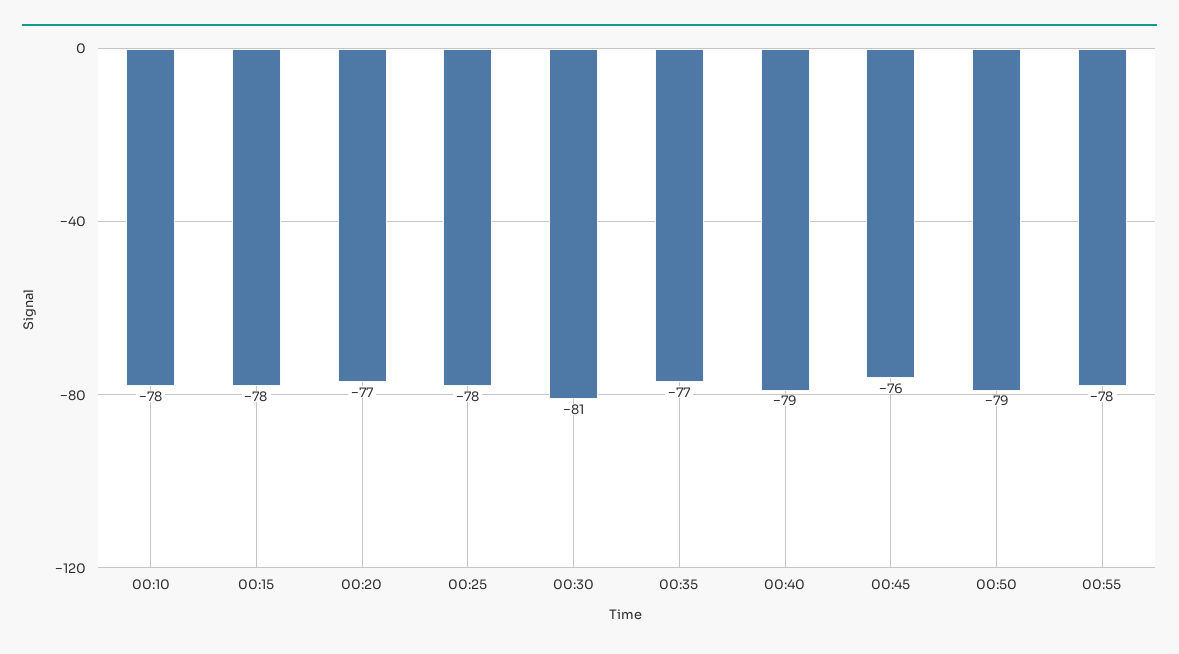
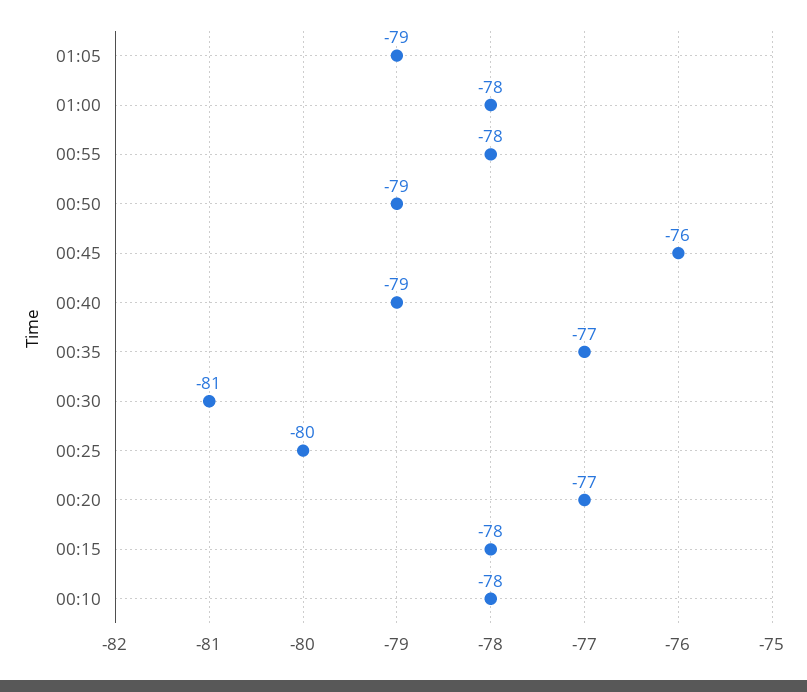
00:25: -78 -> -80
01:05: none -> -79
01:00: none -> -78

